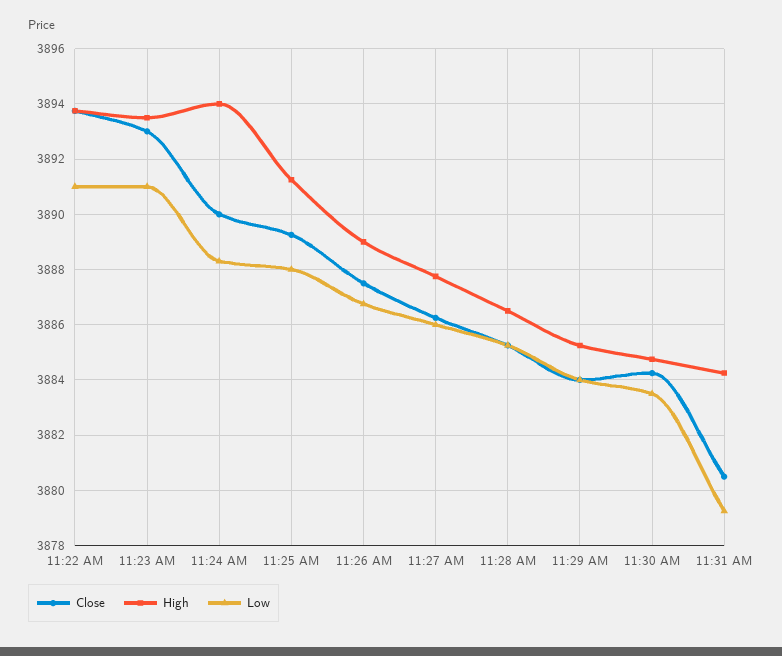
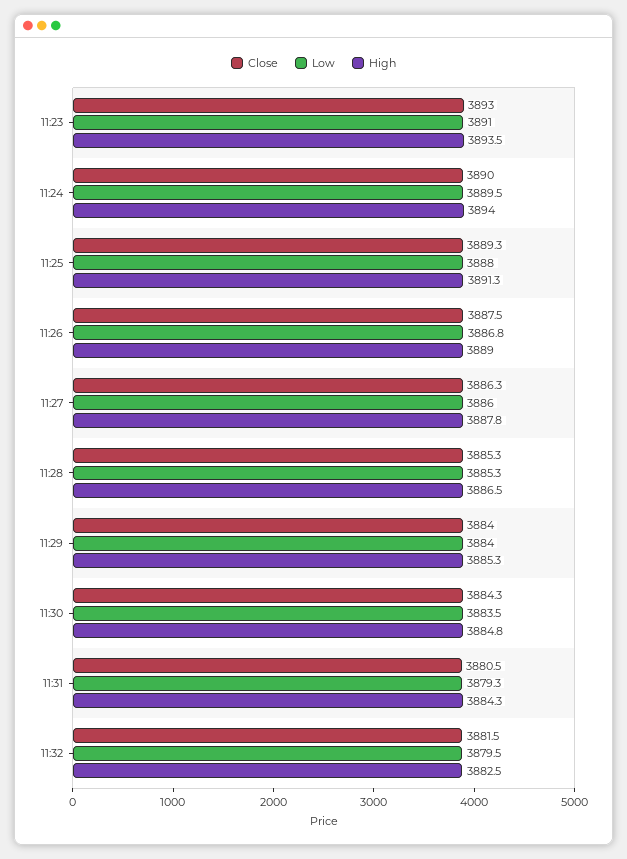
Close, 11:22 AM: 3893.75 -> none
High, 11:22 AM: 3893.75 -> none
Low, 11:22 AM: 3891 -> none
Low, 11:24 AM: 3888.25 -> 3889.5
Close, 11:32: none -> 3881.5
Low, 11:32: none -> 3879.5
High, 11:32: none -> 3882.5

